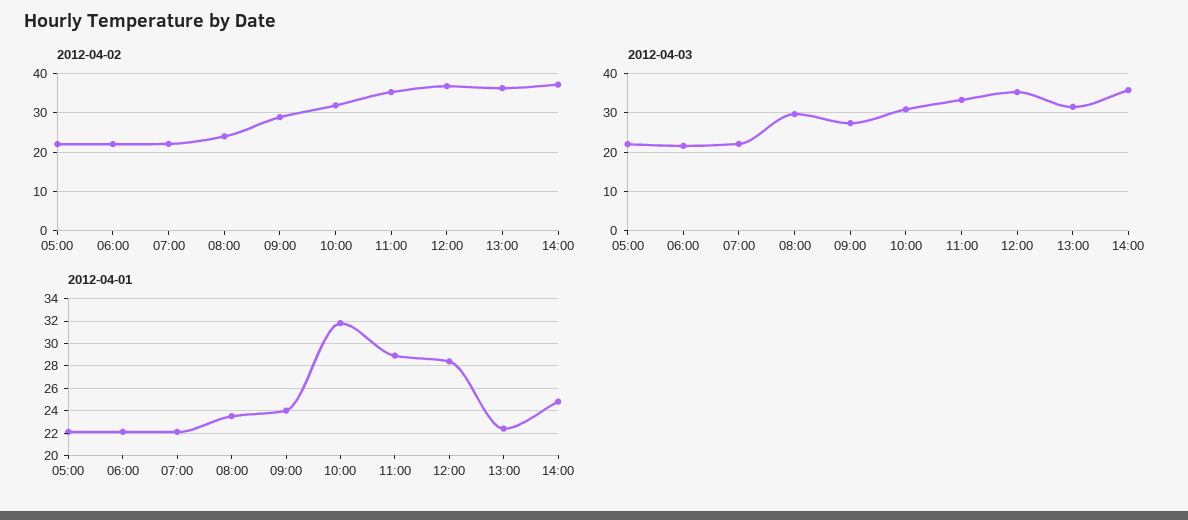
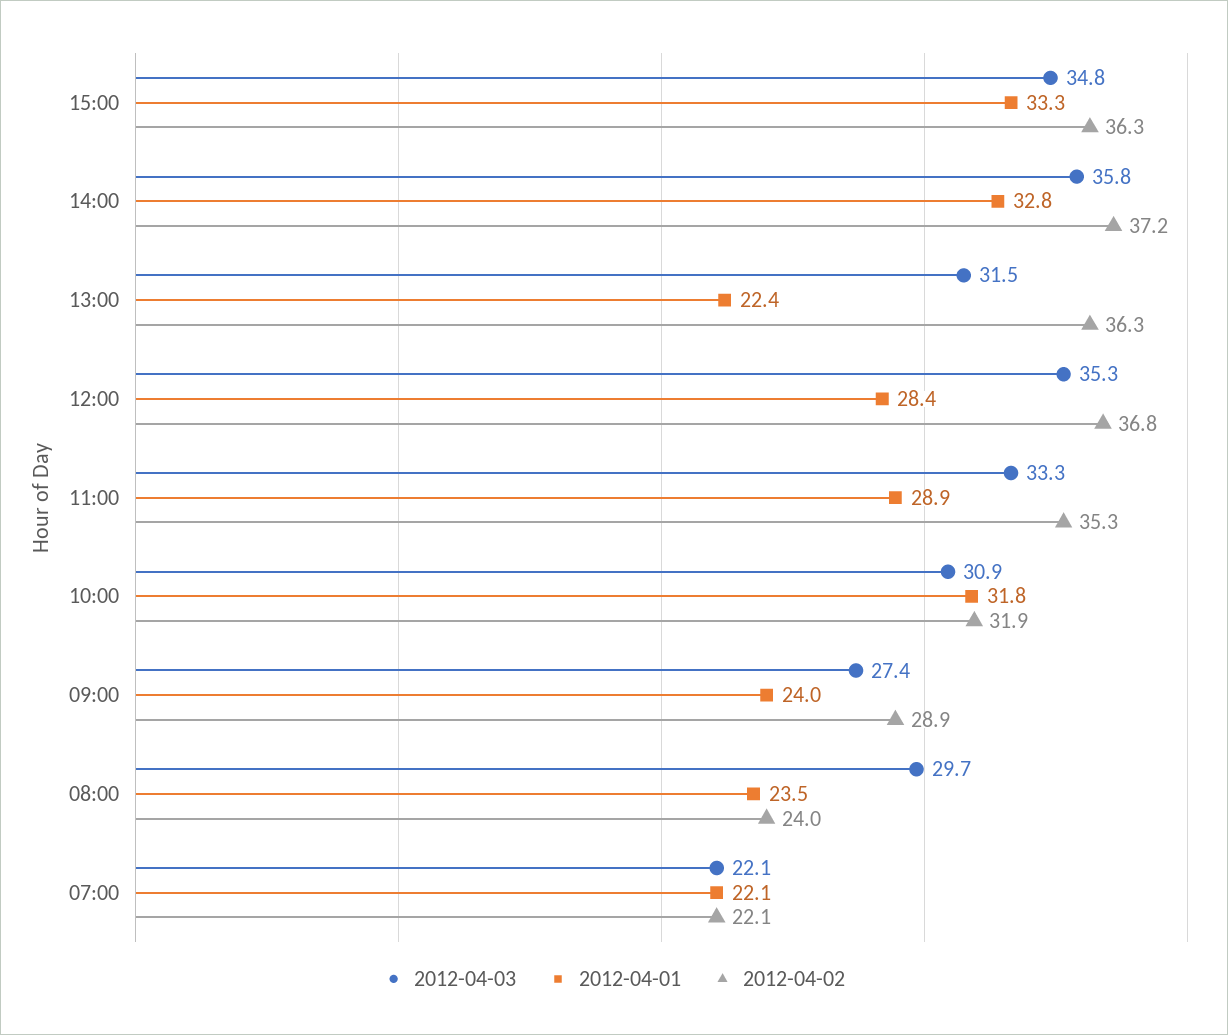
2012-04-02, 05:00: 22 -> none
2012-04-02, 06:00: 22 -> none
2012-04-03, 05:00: 22 -> none
2012-04-03, 06:00: 22 -> none
2012-04-01, 05:00: 22 -> none
2012-04-01, 06:00: 22 -> none
2012-04-01, 14:00: 25 -> 32.8
2012-04-03, 15:00: none -> 34.8
2012-04-01, 15:00: none -> 33.3
2012-04-02, 15:00: none -> 36.3

